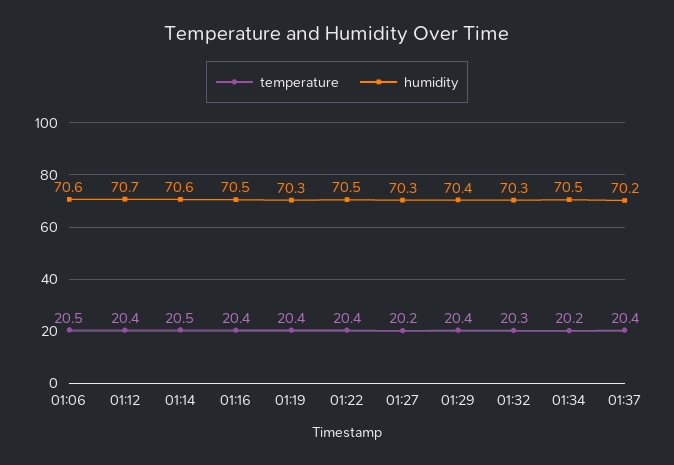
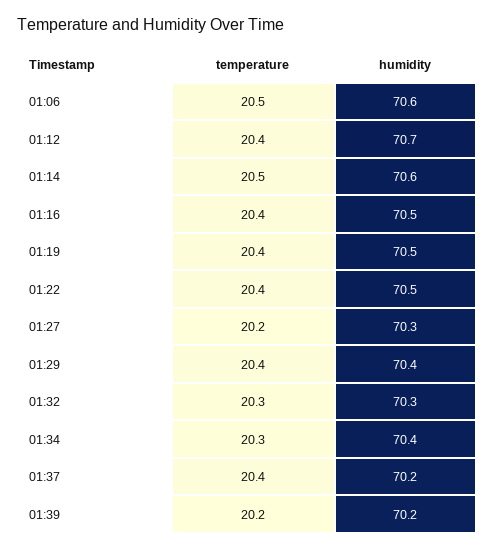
humidity, 01:19: 70.3 -> 70.5
temperature, 01:34: 20.2 -> 20.3
humidity, 01:34: 70.5 -> 70.4
temperature, 01:39: none -> 20.2
humidity, 01:39: none -> 70.2

